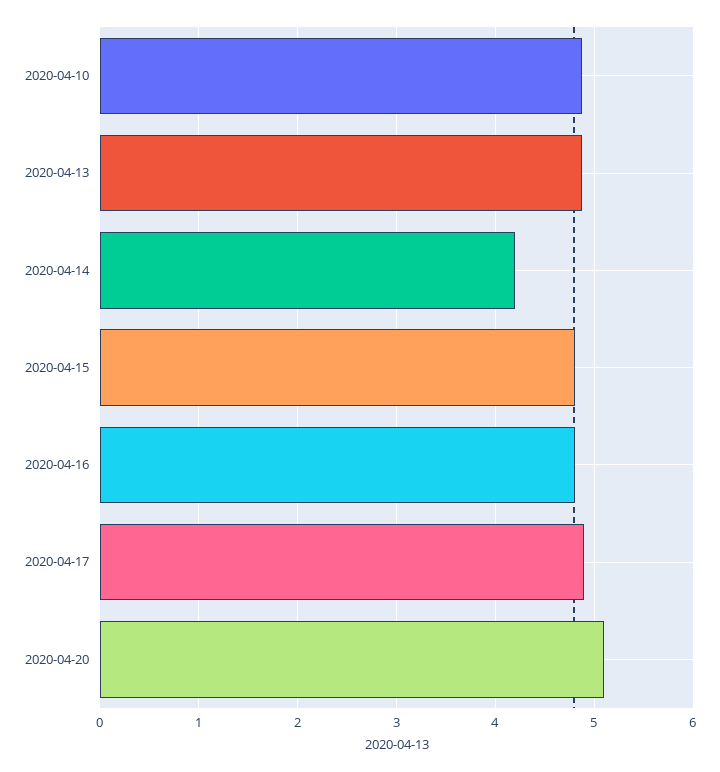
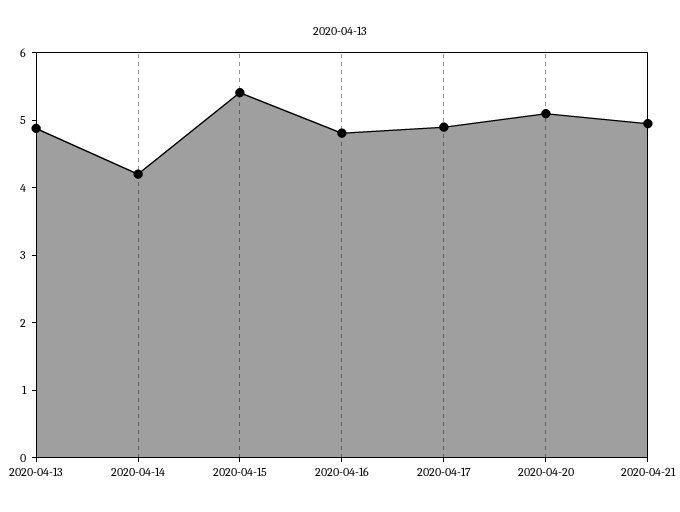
2020-04-10: 4.9 -> none
2020-04-15: 4.8 -> 5.4
2020-04-21: none -> 5

